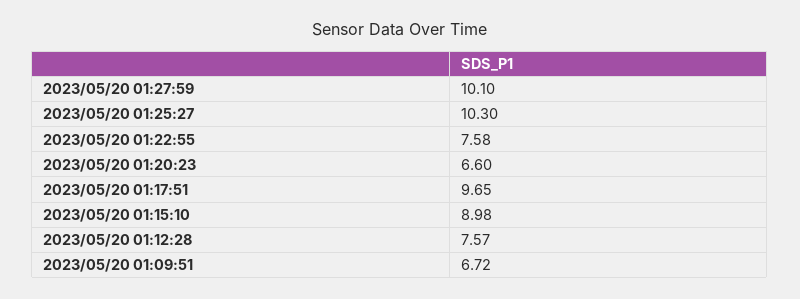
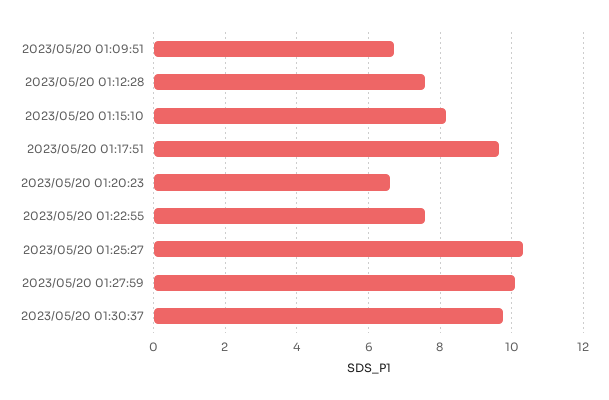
2023/05/20 01:15:10: 8.98 -> 8.2
2023/05/20 01:30:37: none -> 9.8

